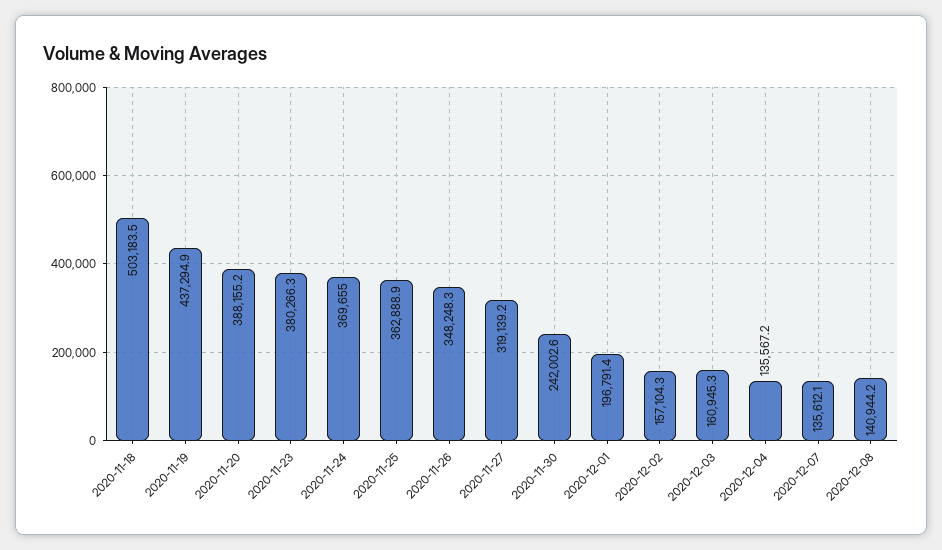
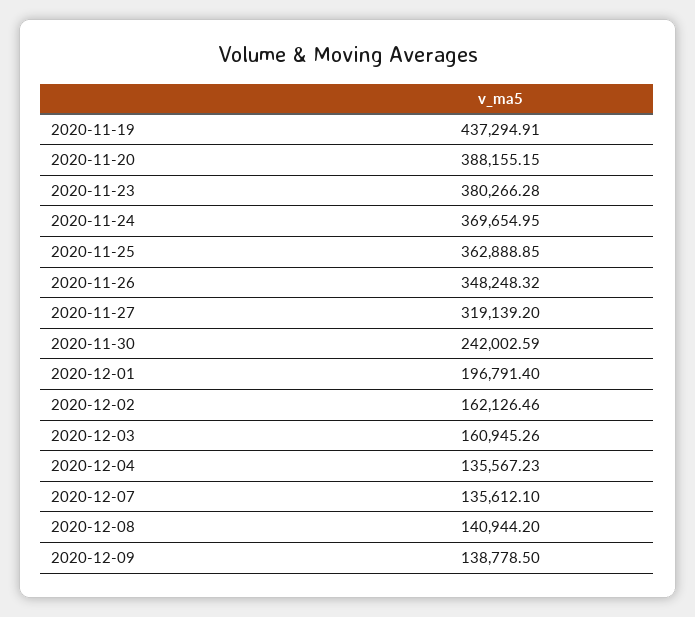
2020-11-18: 503183.5 -> none
2020-12-02: 157104.3 -> 162126.46
2020-12-09: none -> 138778.5

